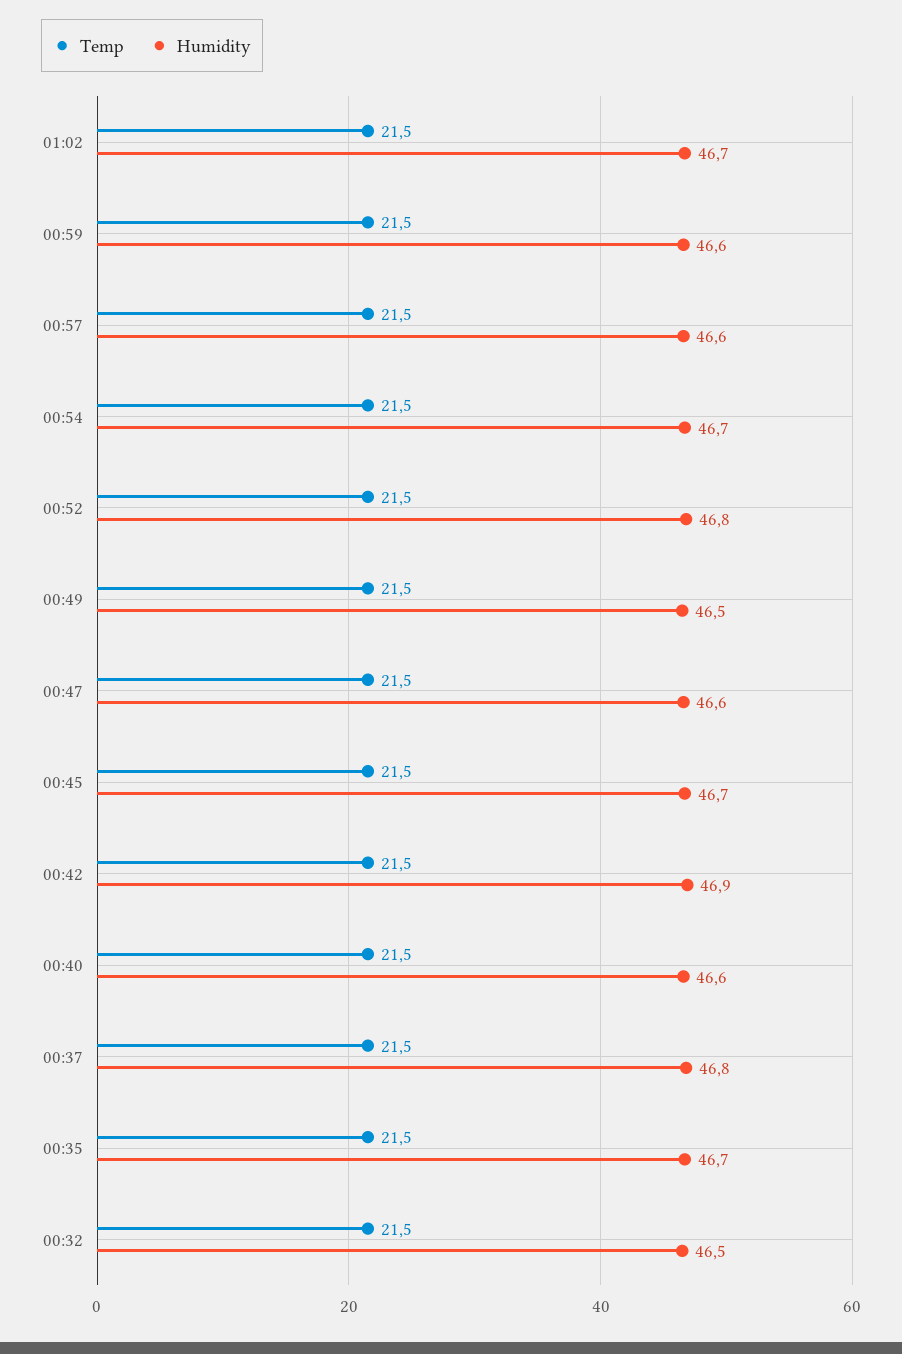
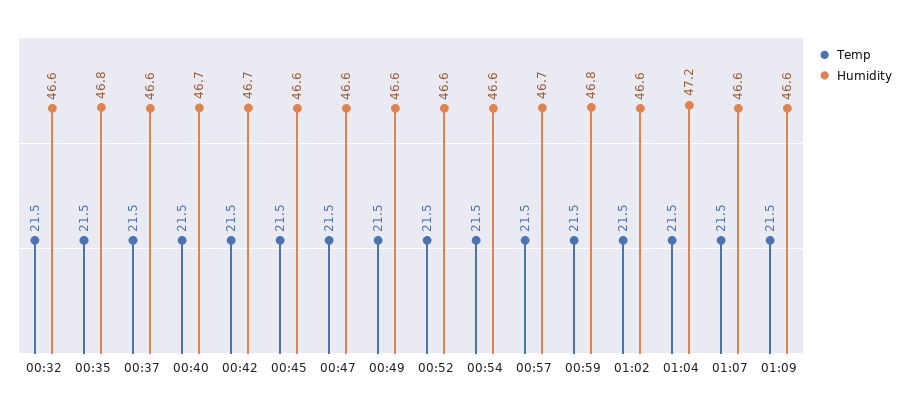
Humidity, 01:02: 46.7 -> 46.6
Humidity, 00:59: 46.6 -> 46.8
Humidity, 00:57: 46.6 -> 46.7
Humidity, 00:54: 46.7 -> 46.6
Humidity, 00:52: 46.8 -> 46.6
Humidity, 00:49: 46.5 -> 46.6
Humidity, 00:45: 46.7 -> 46.6
Humidity, 00:42: 46.9 -> 46.7
Humidity, 00:40: 46.6 -> 46.7
Humidity, 00:37: 46.8 -> 46.6
Humidity, 00:35: 46.7 -> 46.8
Humidity, 00:32: 46.5 -> 46.6
Temp, 01:04: none -> 21.5
Humidity, 01:04: none -> 47.2
Temp, 01:07: none -> 21.5
Humidity, 01:07: none -> 46.6
Temp, 01:09: none -> 21.5
Humidity, 01:09: none -> 46.6

